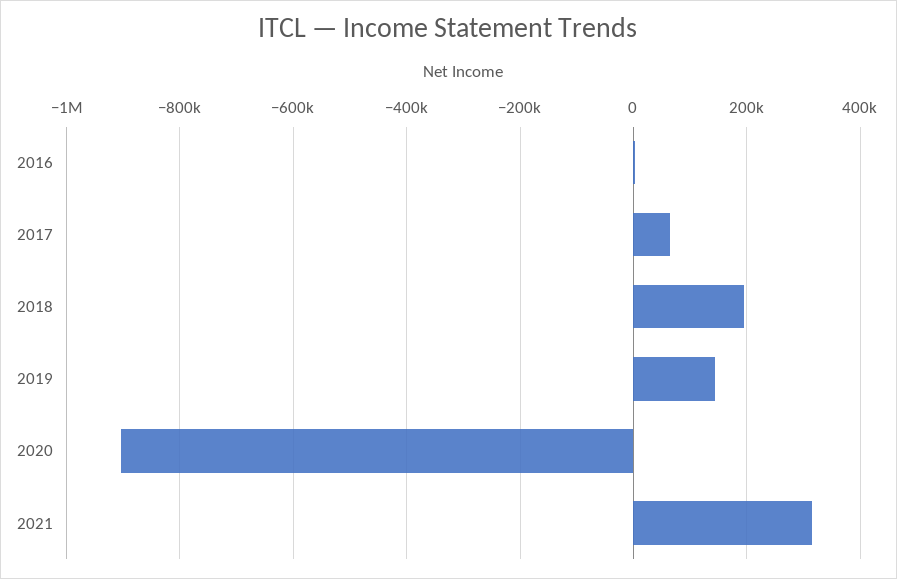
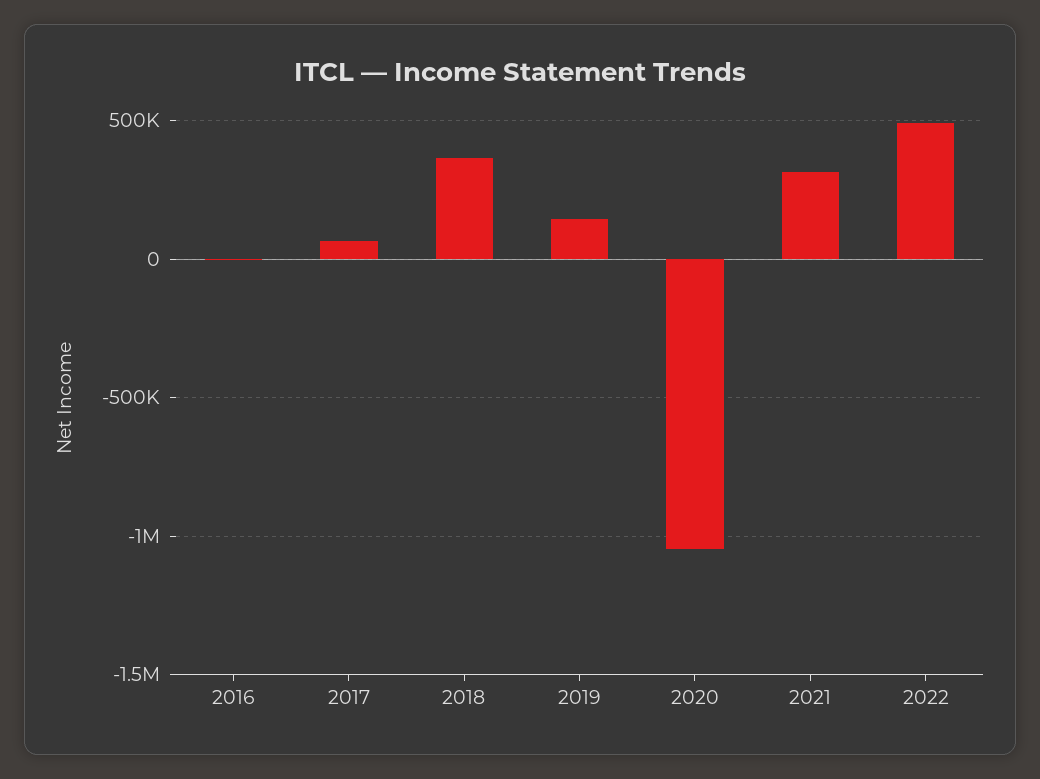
2018: 200000 -> 350000
2020: -900000 -> -1050000
2022: none -> 500000

